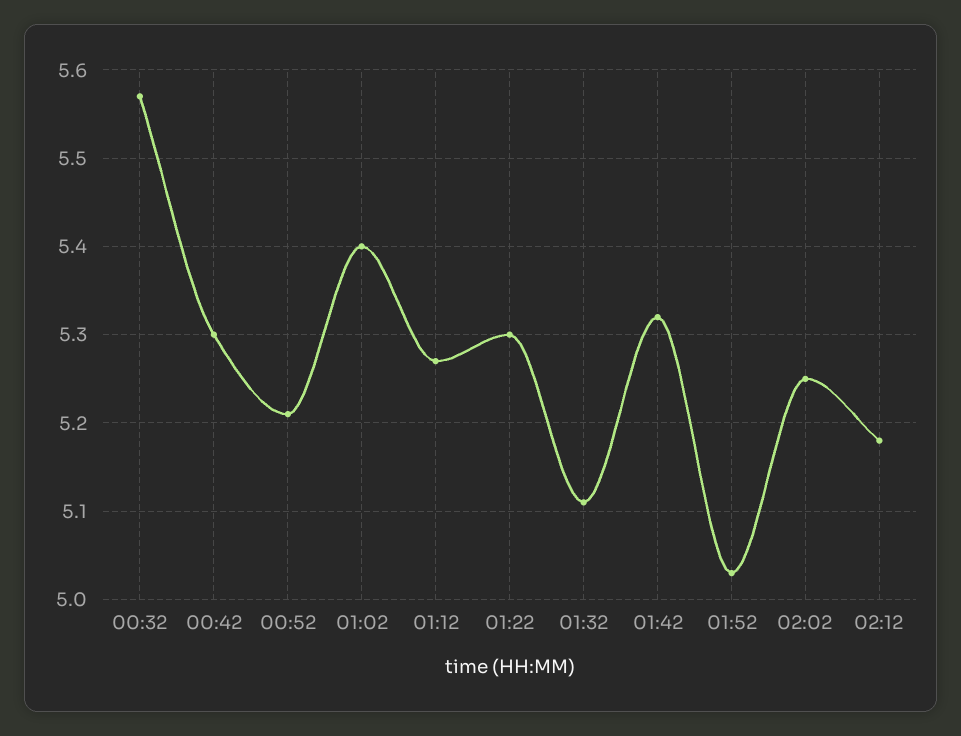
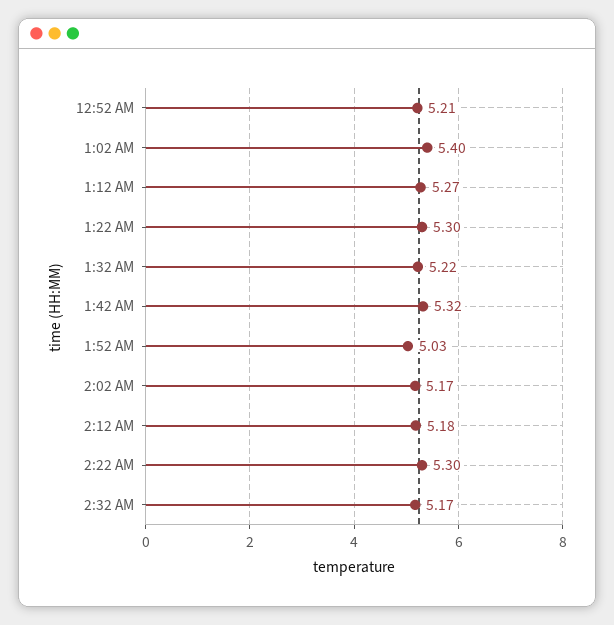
00:32: 5.57 -> none
00:42: 5.3 -> none
01:32: 5.11 -> 5.22
02:02: 5.25 -> 5.17
2:22 AM: none -> 5.3
2:32 AM: none -> 5.17

